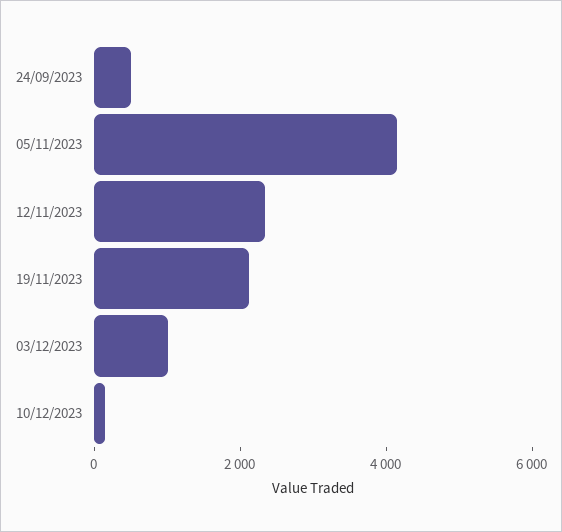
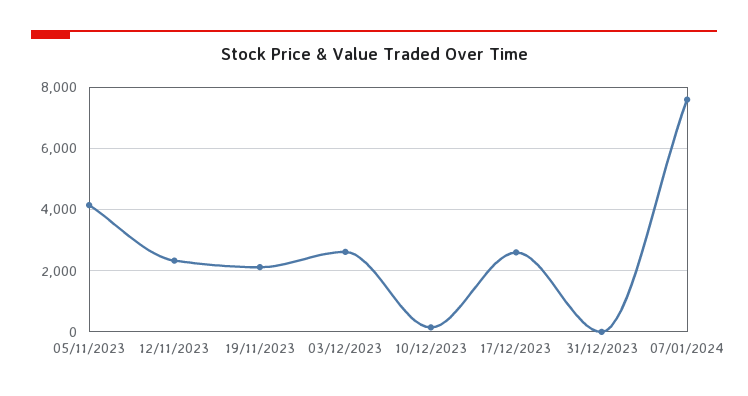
24/09/2023: 500 -> none
03/12/2023: 1000 -> 2600
17/12/2023: none -> 2600
31/12/2023: none -> 0
07/01/2024: none -> 7600

